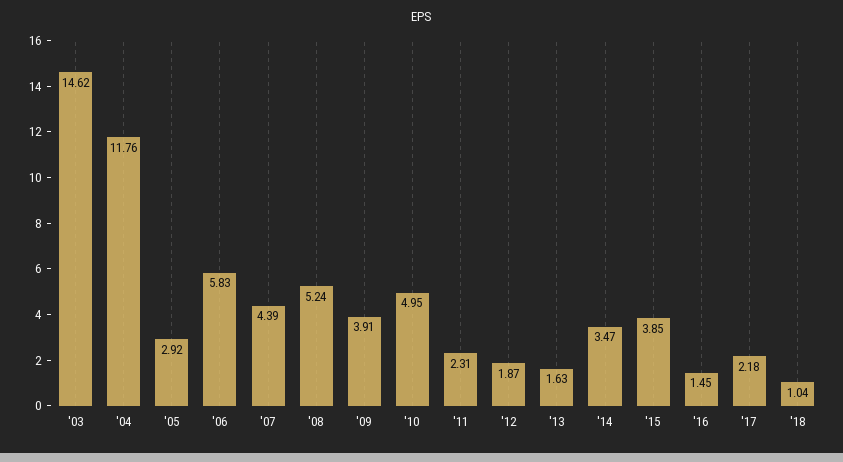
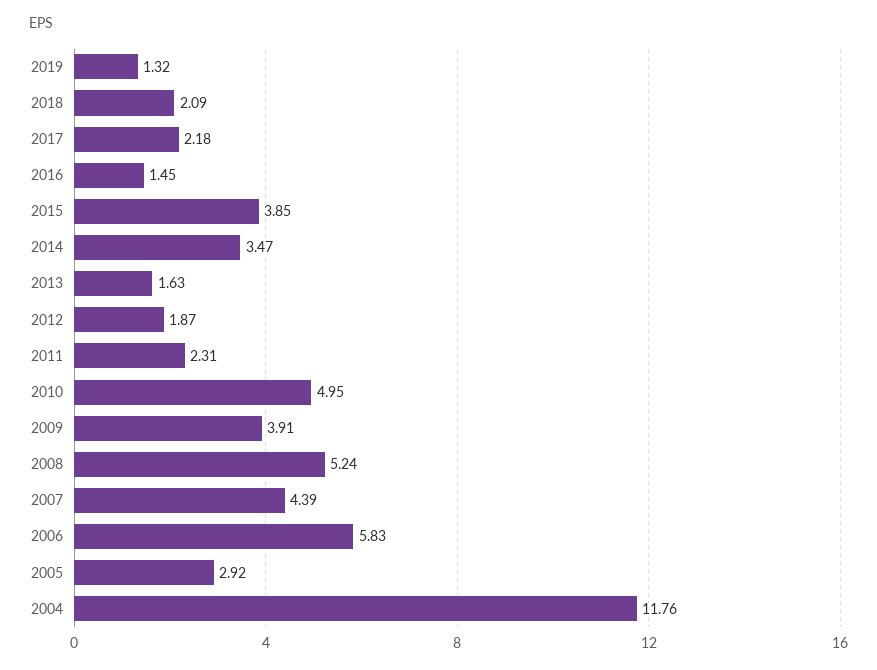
'03: 14.62 -> none
'18: 1.04 -> 2.09
2019: none -> 1.32

